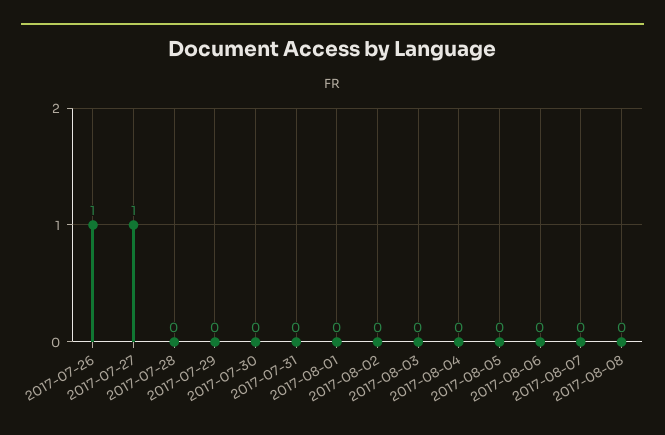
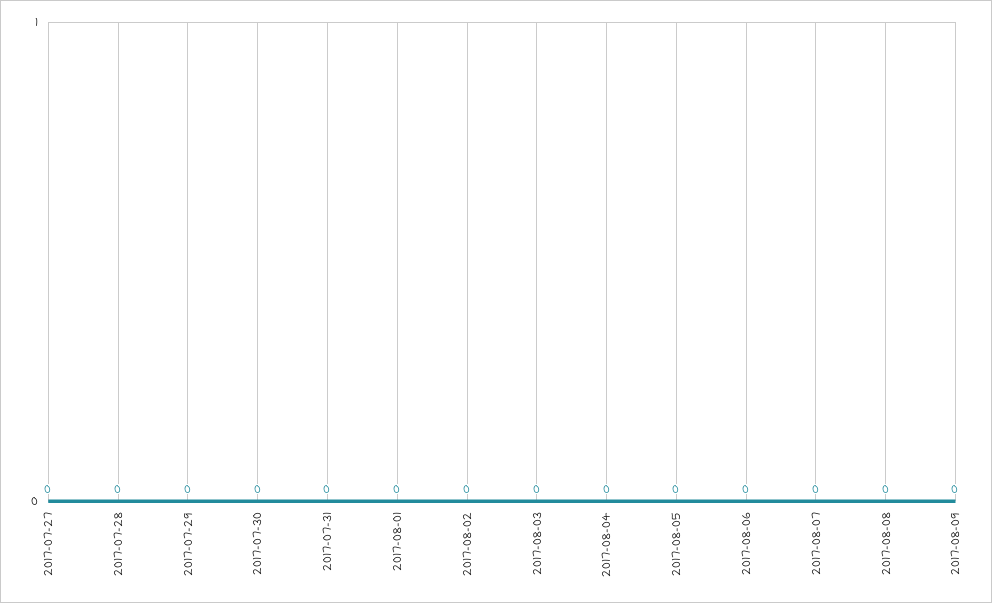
2017-07-26: 1 -> none
2017-07-27: 1 -> 0
2017-08-09: none -> 0

